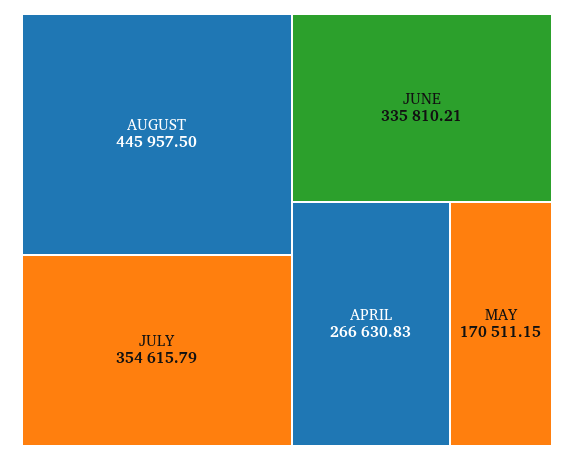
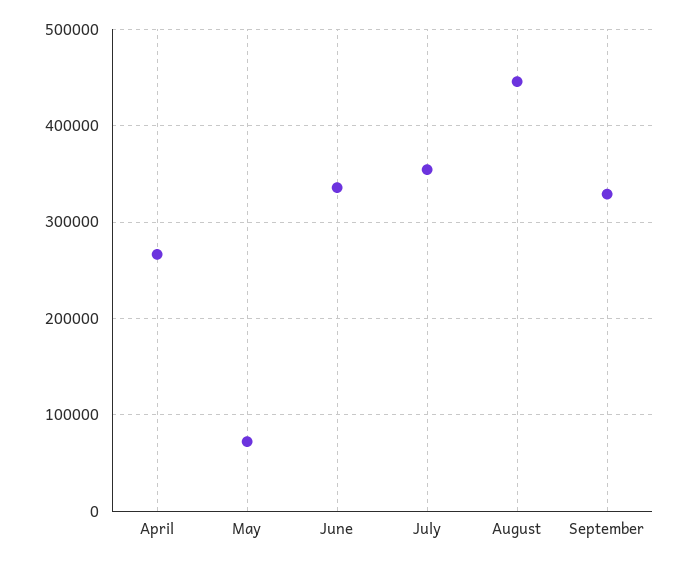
MAY: 170511.15 -> 70000
September: none -> 330000

